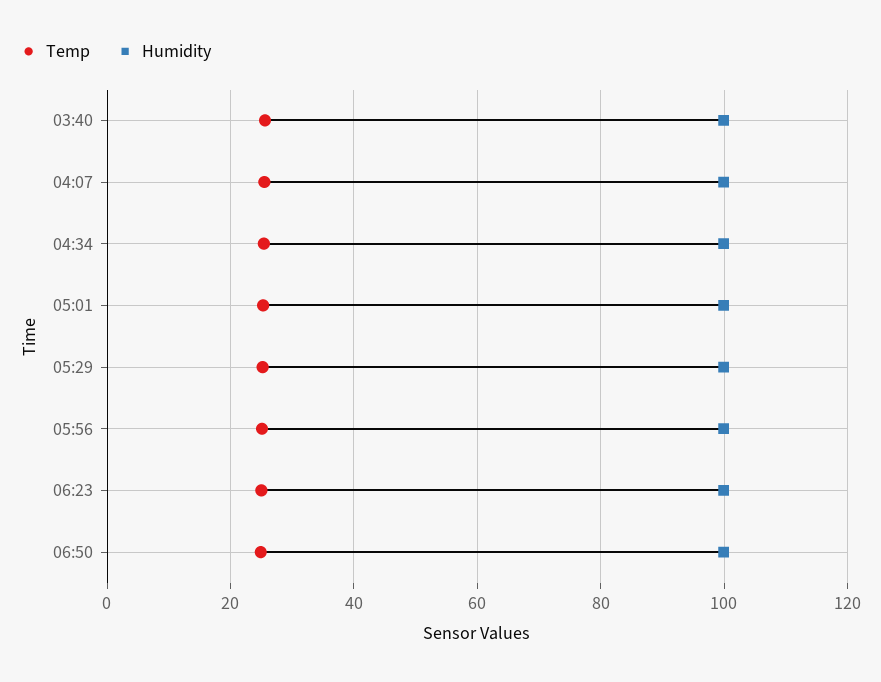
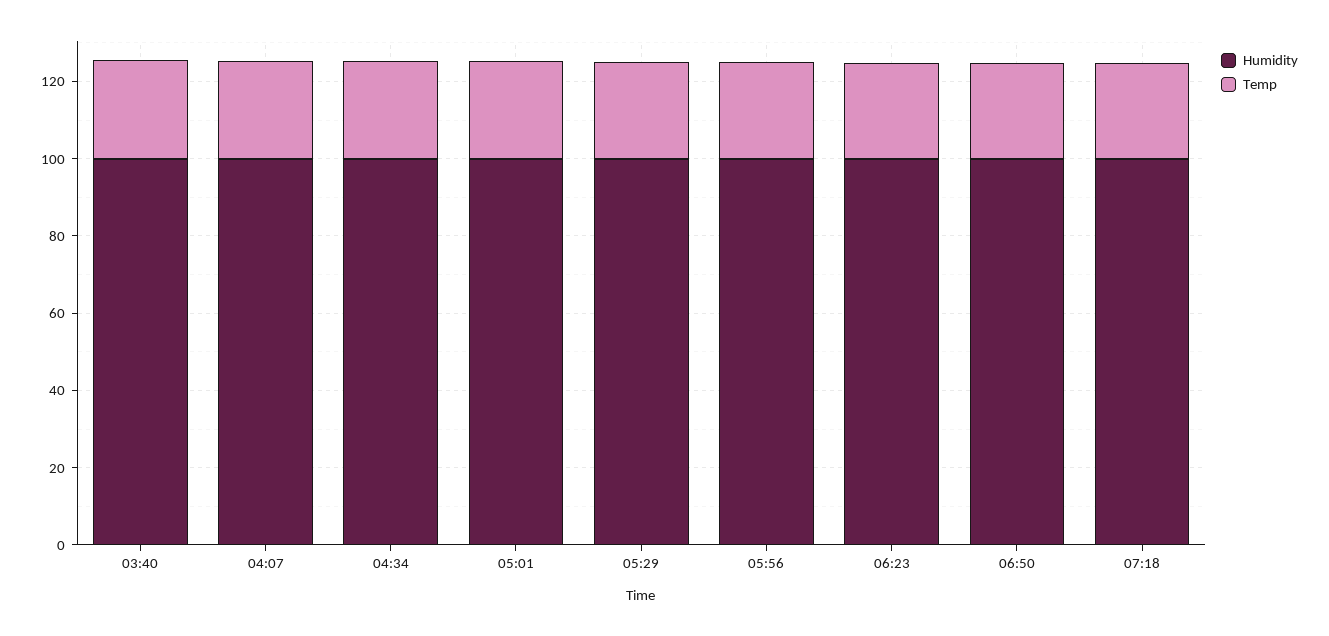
Humidity, 07:18: none -> 100
Temp, 07:18: none -> 25

